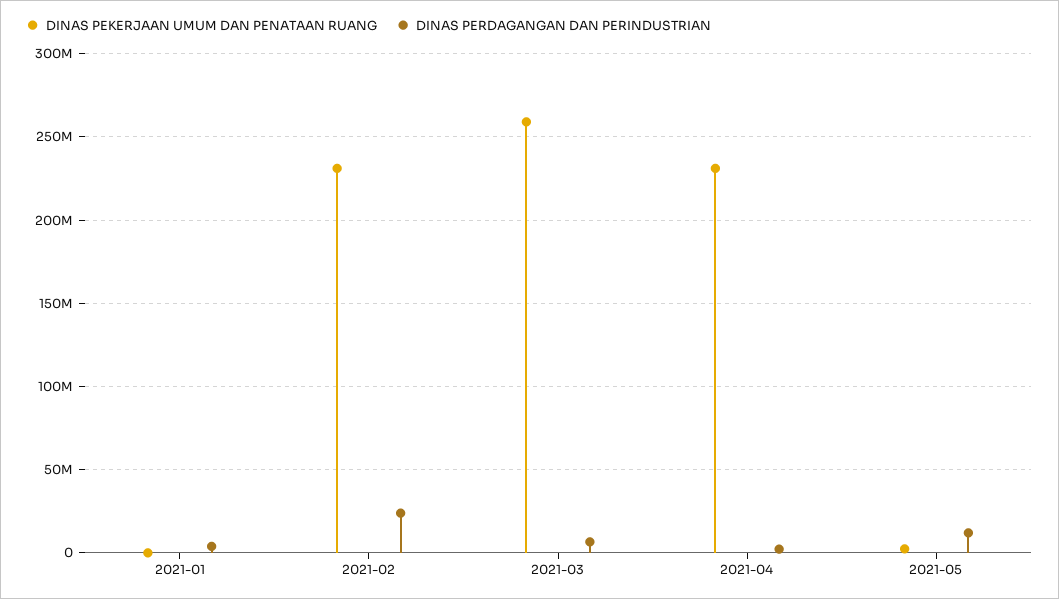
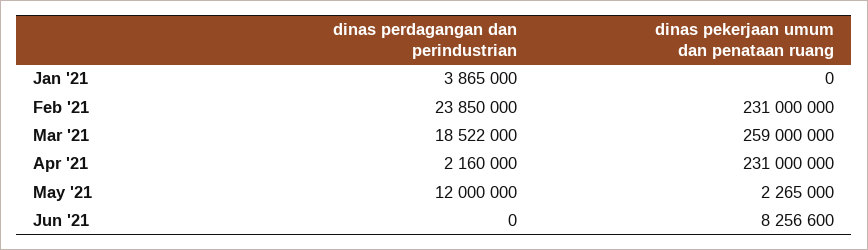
DINAS PERDAGANGAN DAN PERINDUSTRIAN, 2021-03: 5000000 -> 18522000
DINAS PERDAGANGAN DAN PERINDUSTRIAN, Jun '21: none -> 0
DINAS PEKERJAAN UMUM DAN PENATAAN RUANG, Jun '21: none -> 8256600

